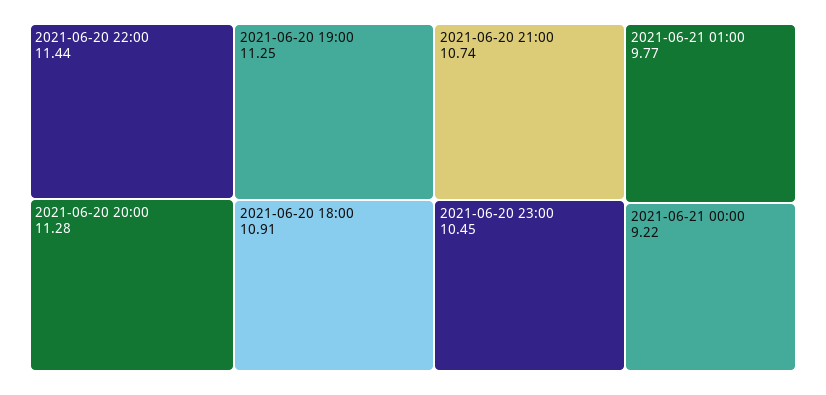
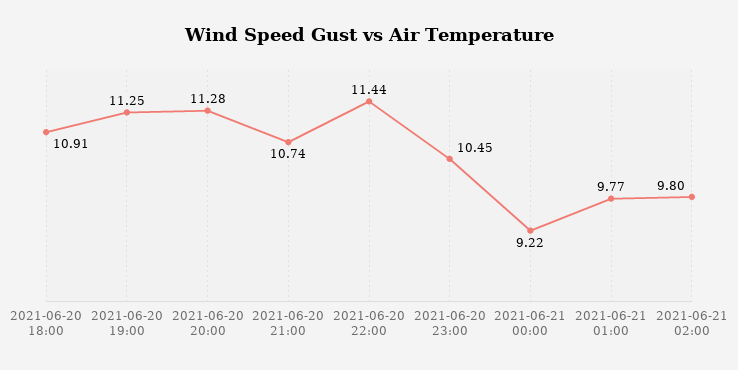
2021-06-21 02:00: none -> 9.8

